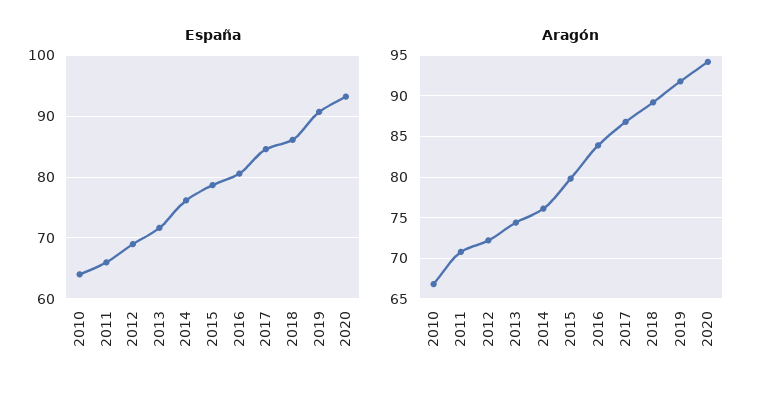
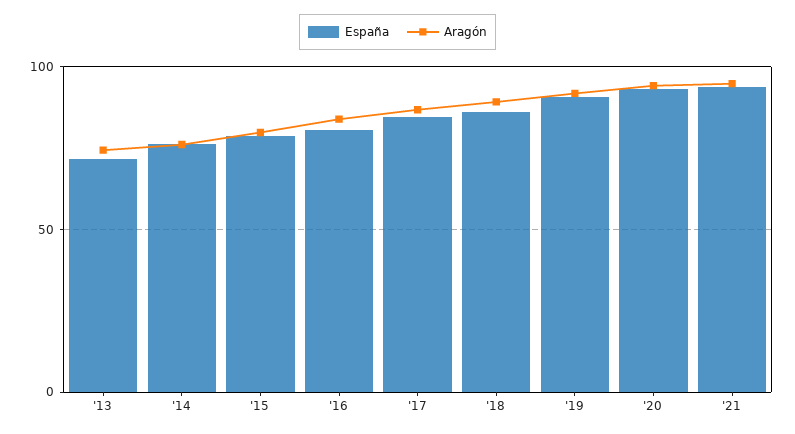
España, 2010: 64 -> none
España, 2011: 66 -> none
España, 2012: 69 -> none
Aragón, 2010: 67 -> none
Aragón, 2011: 71 -> none
Aragón, 2012: 72 -> none
España, '21: none -> 95
Aragón, '21: none -> 95

